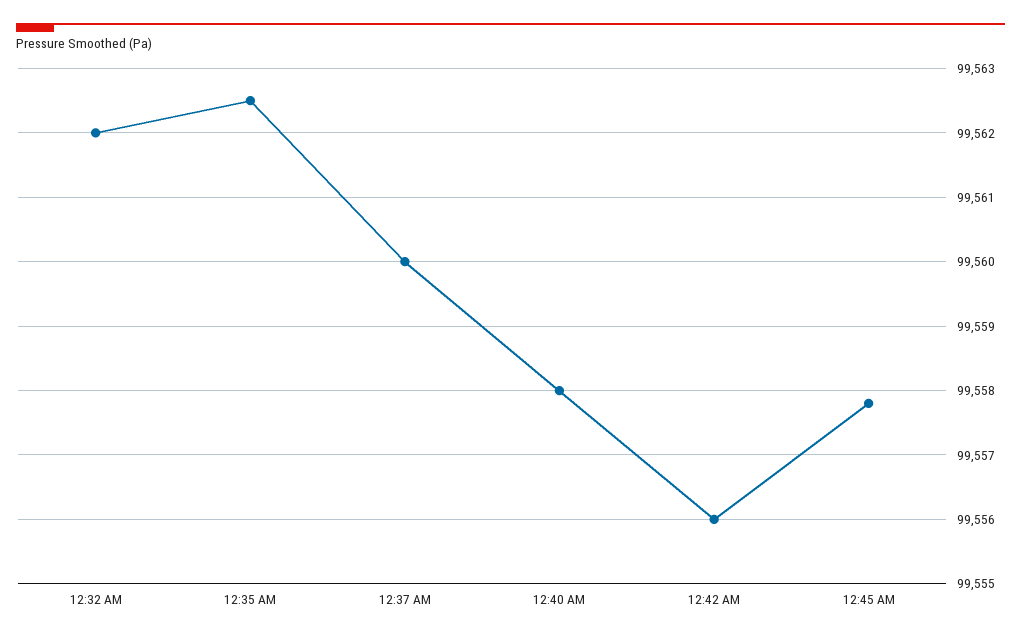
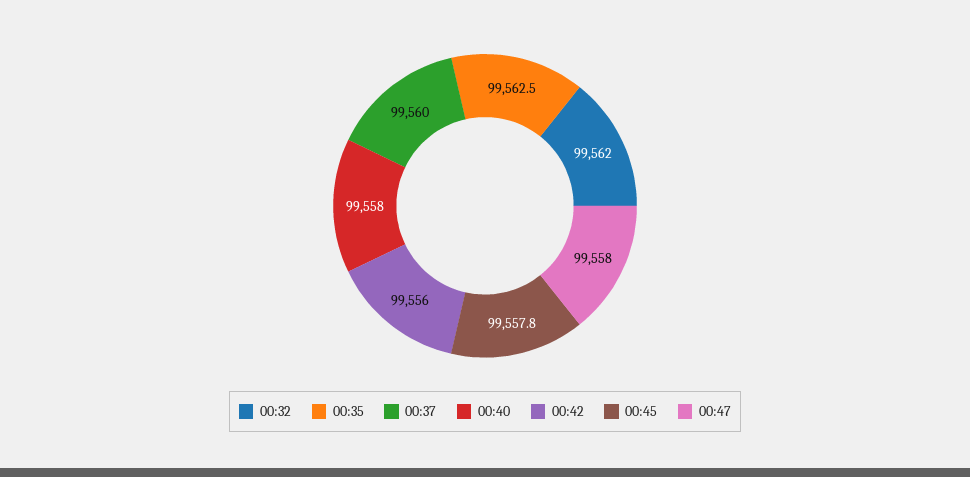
00:47: none -> 99558

